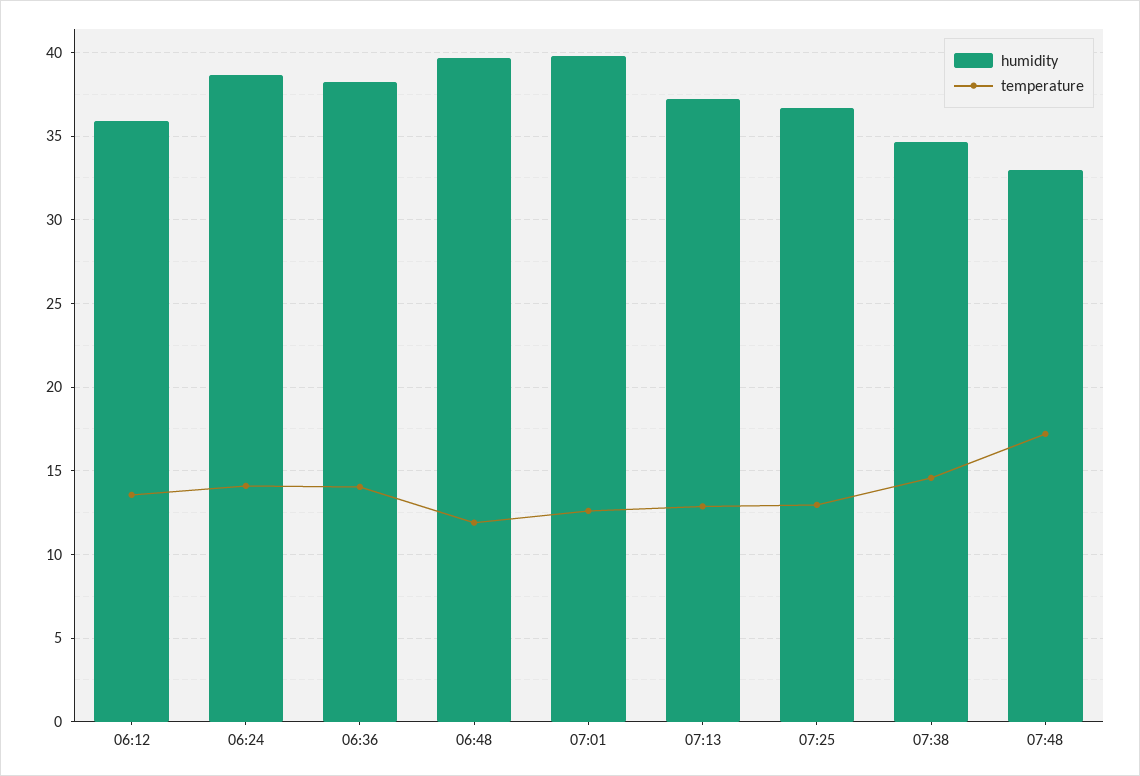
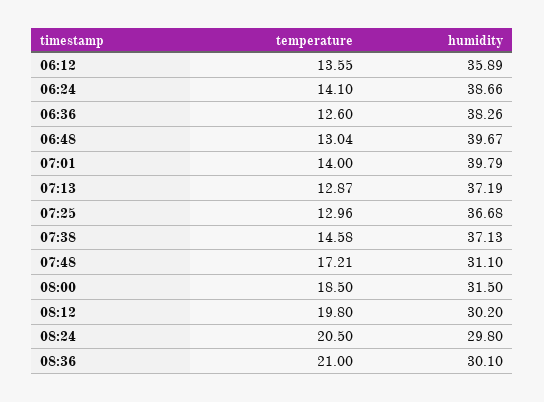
temperature, 06:36: 14 -> 12.6
temperature, 06:48: 12 -> 13.04
temperature, 07:01: 12.5 -> 14
humidity, 07:38: 34.5 -> 37.13
humidity, 07:48: 33 -> 31.1
temperature, 08:00: none -> 18.5
humidity, 08:00: none -> 31.5
temperature, 08:12: none -> 19.8
humidity, 08:12: none -> 30.2
temperature, 08:24: none -> 20.5
humidity, 08:24: none -> 29.8
temperature, 08:36: none -> 21
humidity, 08:36: none -> 30.1

